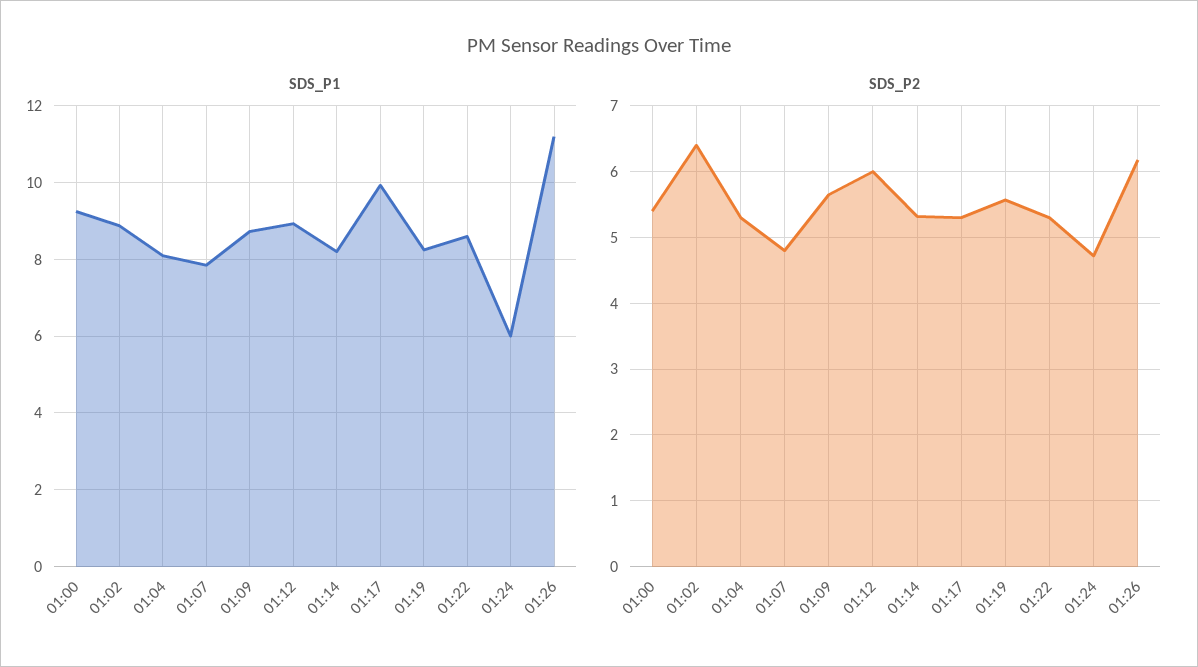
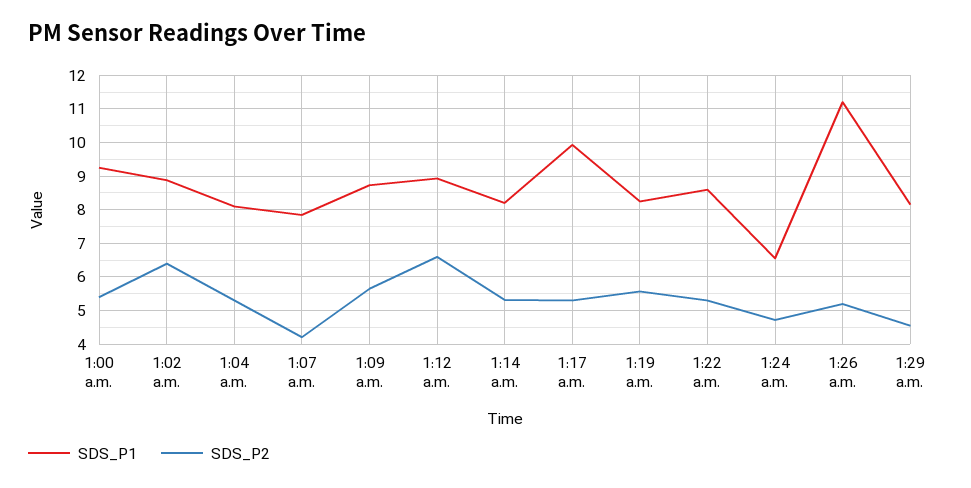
SDS_P1, 01:24: 6 -> 6.6
SDS_P2, 01:07: 4.8 -> 4.2
SDS_P2, 01:12: 6 -> 6.6
SDS_P2, 01:26: 6.2 -> 5.2
SDS_P1, 1:29 a.m.: none -> 8.2
SDS_P2, 1:29 a.m.: none -> 4.6

